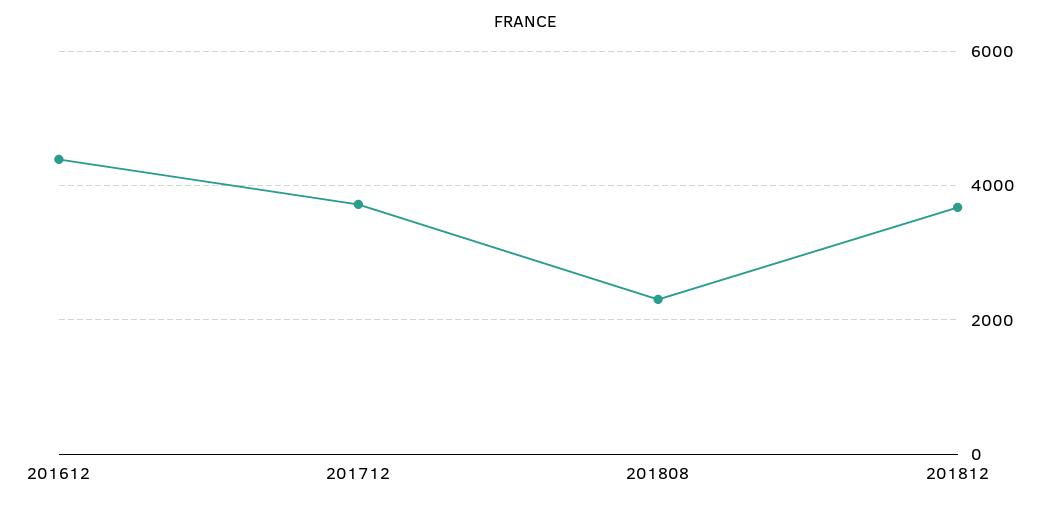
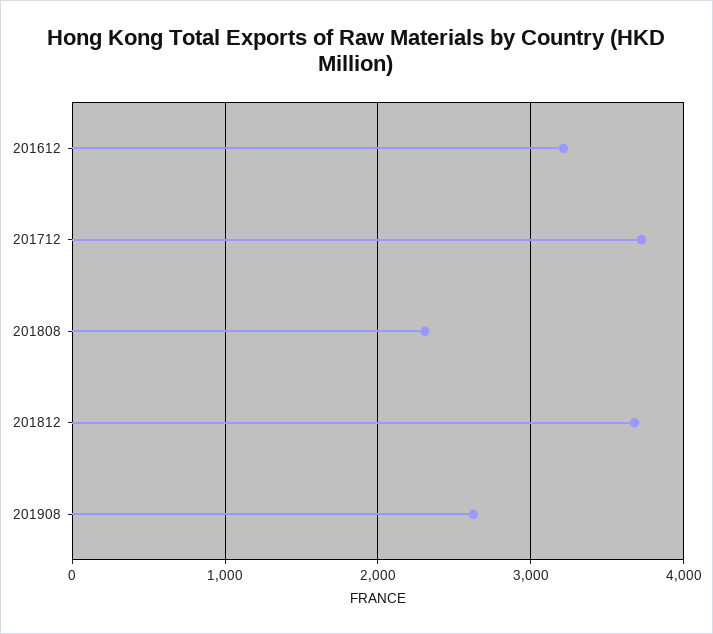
201612: 4400 -> 3200
201908: none -> 2600

